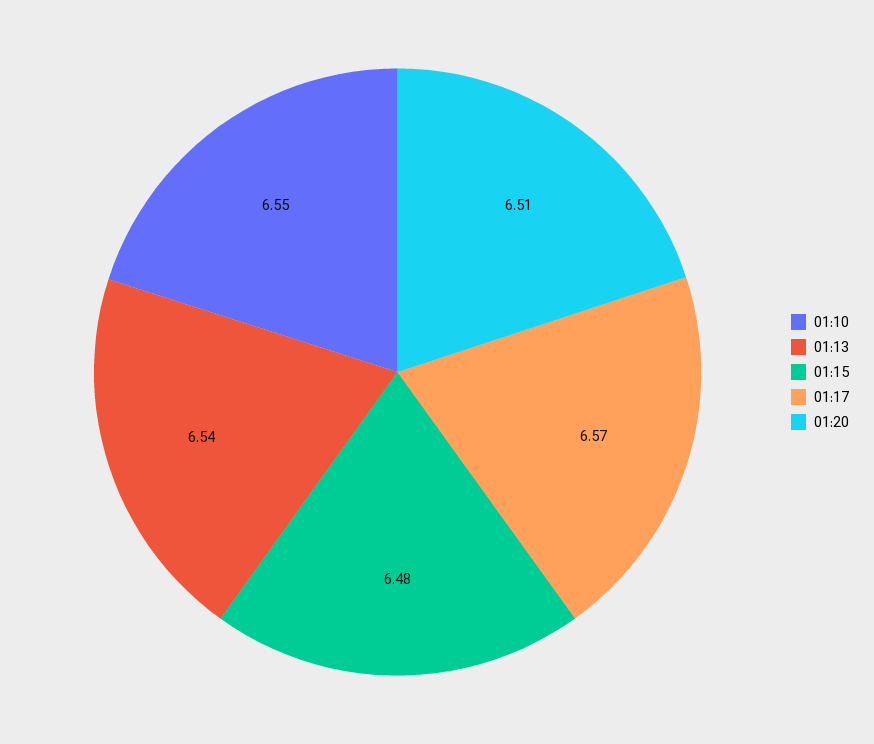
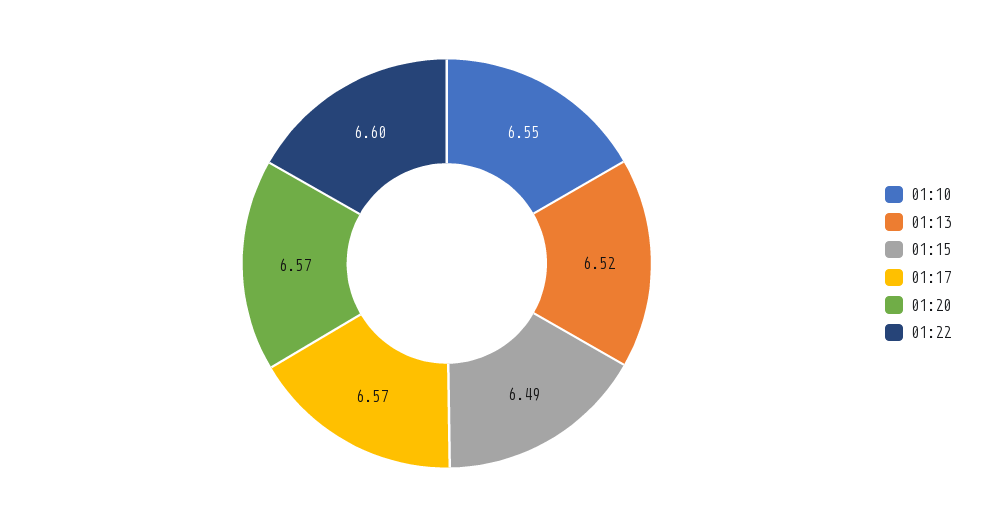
01:13: 6.54 -> 6.52
01:15: 6.48 -> 6.49
01:20: 6.51 -> 6.57
01:22: none -> 6.6

